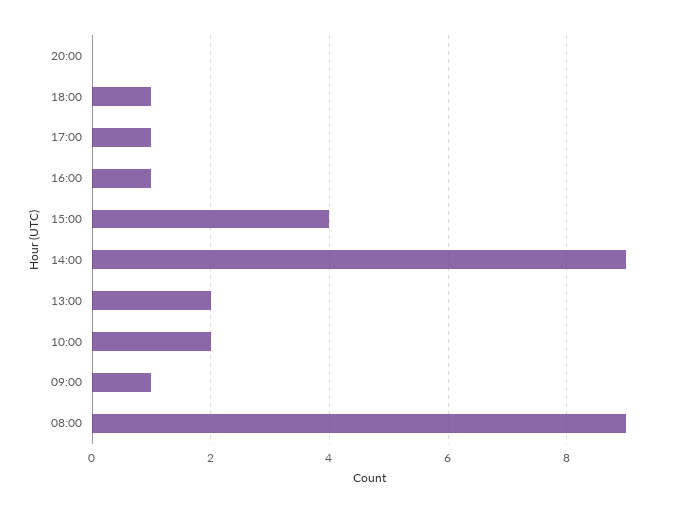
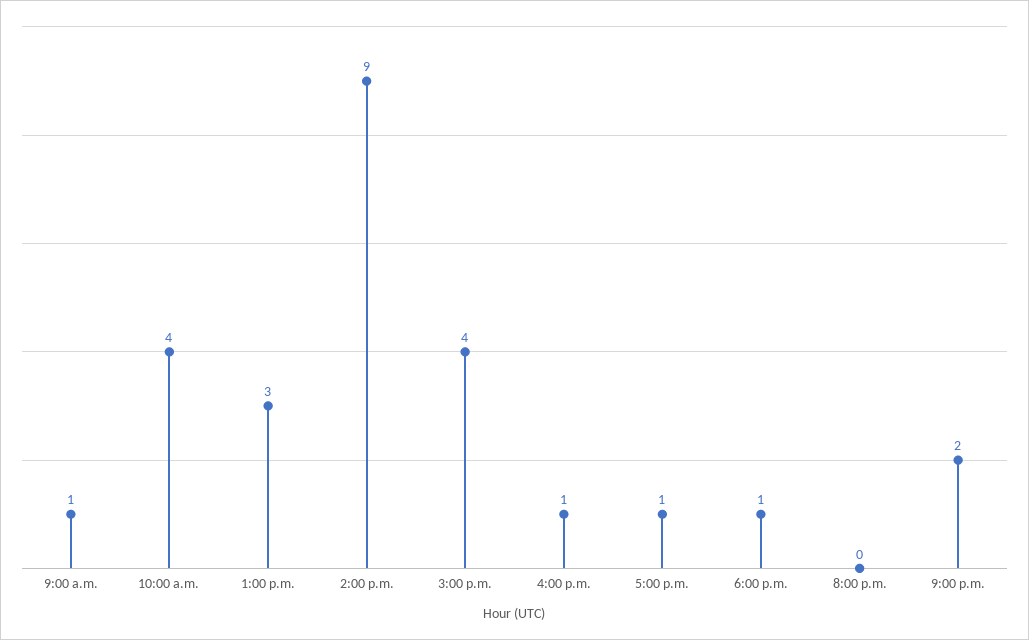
13:00: 2 -> 3
10:00: 2 -> 4
08:00: 9 -> none
9:00 p.m.: none -> 2

